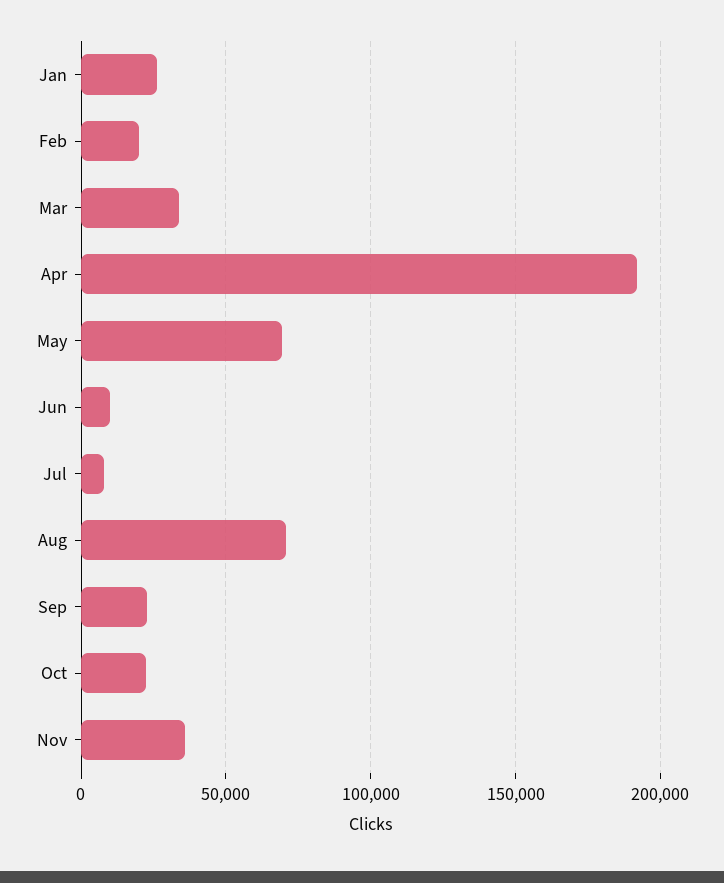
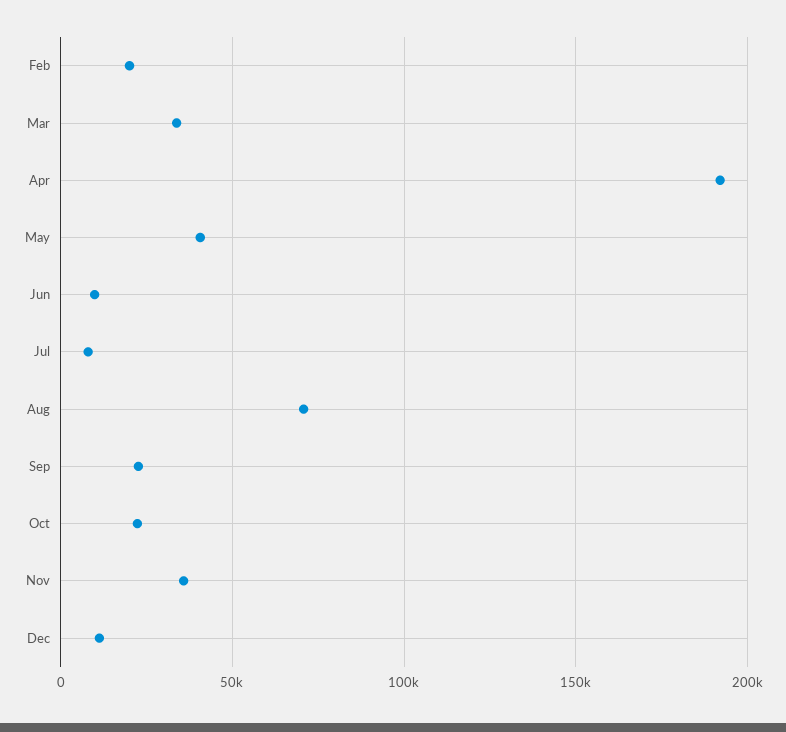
Jan: 25000 -> none
May: 70000 -> 40000
Dec: none -> 10000

